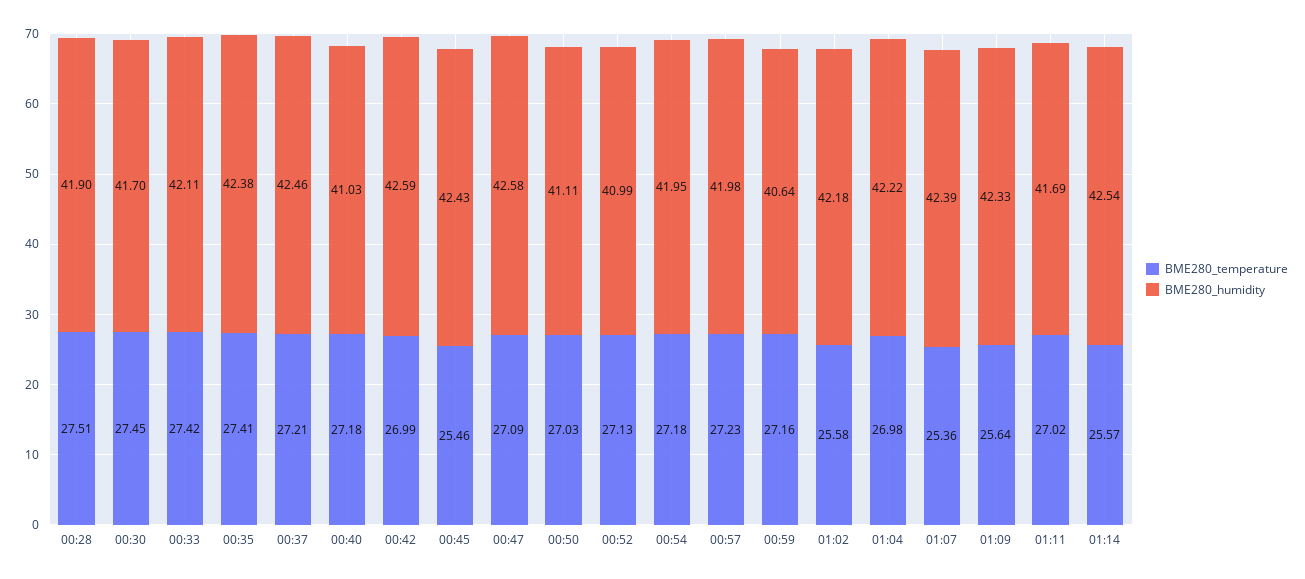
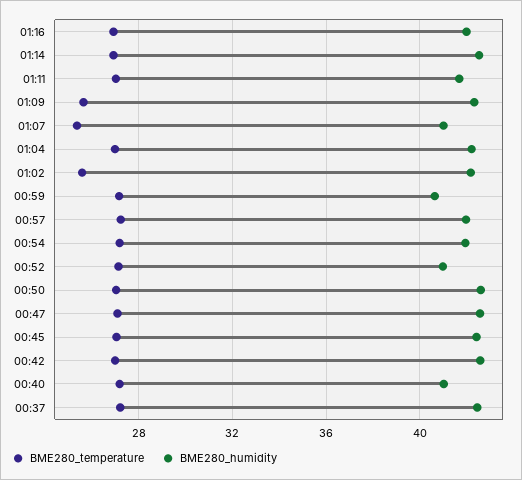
BME280_temperature, 00:28: 27.51 -> none
BME280_humidity, 00:28: 41.9 -> none
BME280_temperature, 00:30: 27.45 -> none
BME280_humidity, 00:30: 41.7 -> none
BME280_temperature, 00:33: 27.42 -> none
BME280_humidity, 00:33: 42.11 -> none
BME280_temperature, 00:35: 27.41 -> none
BME280_humidity, 00:35: 42.38 -> none
BME280_temperature, 00:45: 25.46 -> 27
BME280_humidity, 00:50: 41.11 -> 42.5
BME280_humidity, 01:07: 42.39 -> 41
BME280_temperature, 01:14: 25.57 -> 27
BME280_temperature, 01:16: none -> 27
BME280_humidity, 01:16: none -> 42

